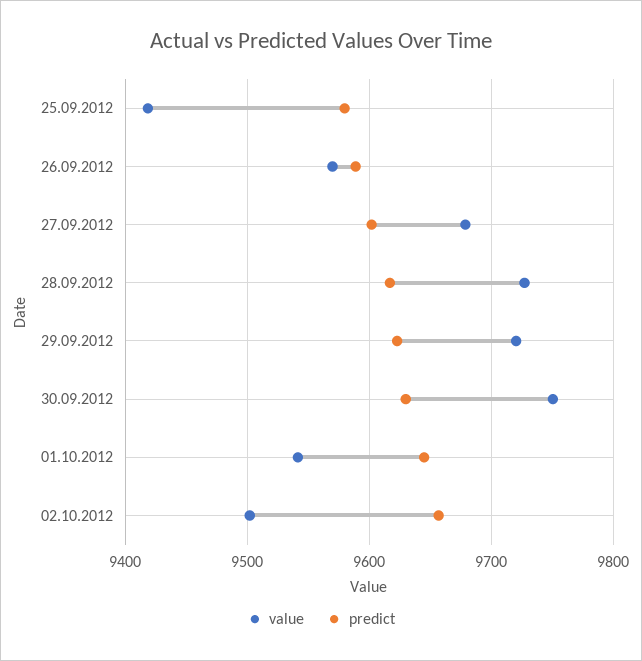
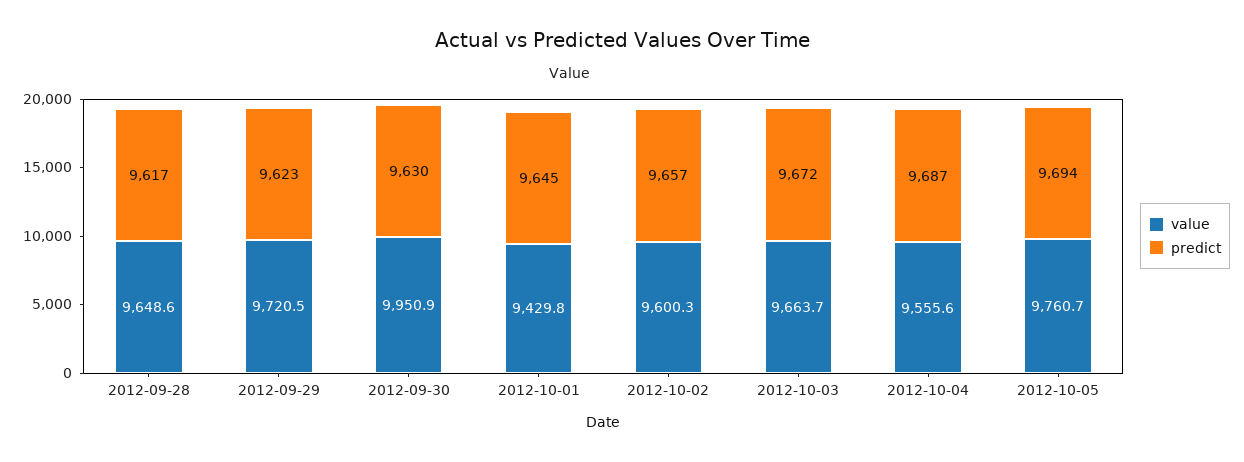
value, 25.09.2012: 9420 -> none
predict, 25.09.2012: 9580 -> none
value, 26.09.2012: 9570 -> none
predict, 26.09.2012: 9590 -> none
value, 27.09.2012: 9680 -> none
predict, 27.09.2012: 9600 -> none
value, 28.09.2012: 9730 -> 9648.6
value, 30.09.2012: 9750 -> 9950.9
value, 01.10.2012: 9540 -> 9429.8
value, 02.10.2012: 9500 -> 9600.3
value, 2012-10-03: none -> 9663.7
predict, 2012-10-03: none -> 9672
value, 2012-10-04: none -> 9555.6
predict, 2012-10-04: none -> 9687
value, 2012-10-05: none -> 9760.7
predict, 2012-10-05: none -> 9694

